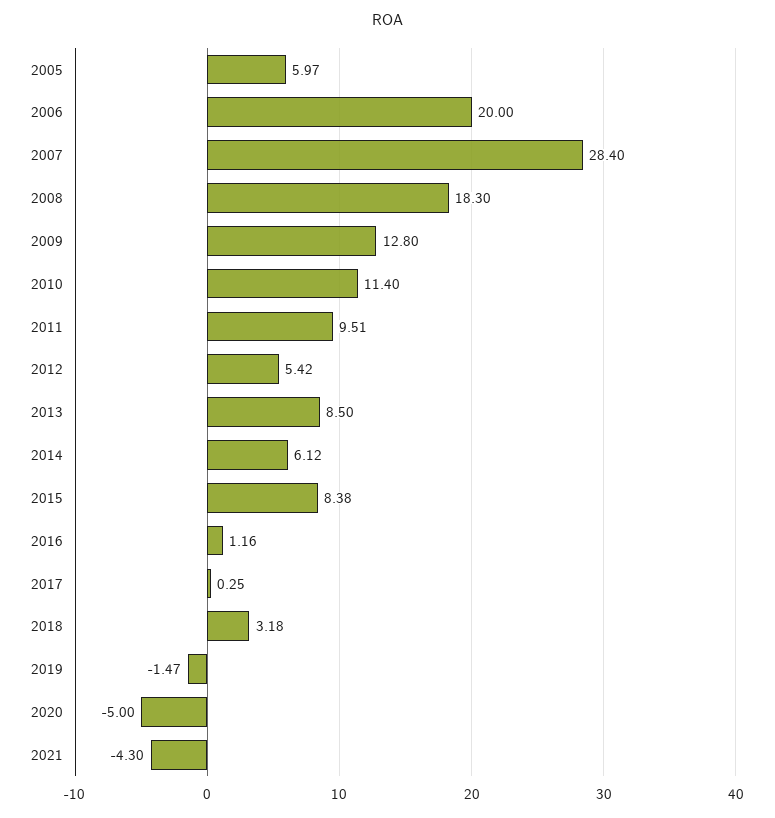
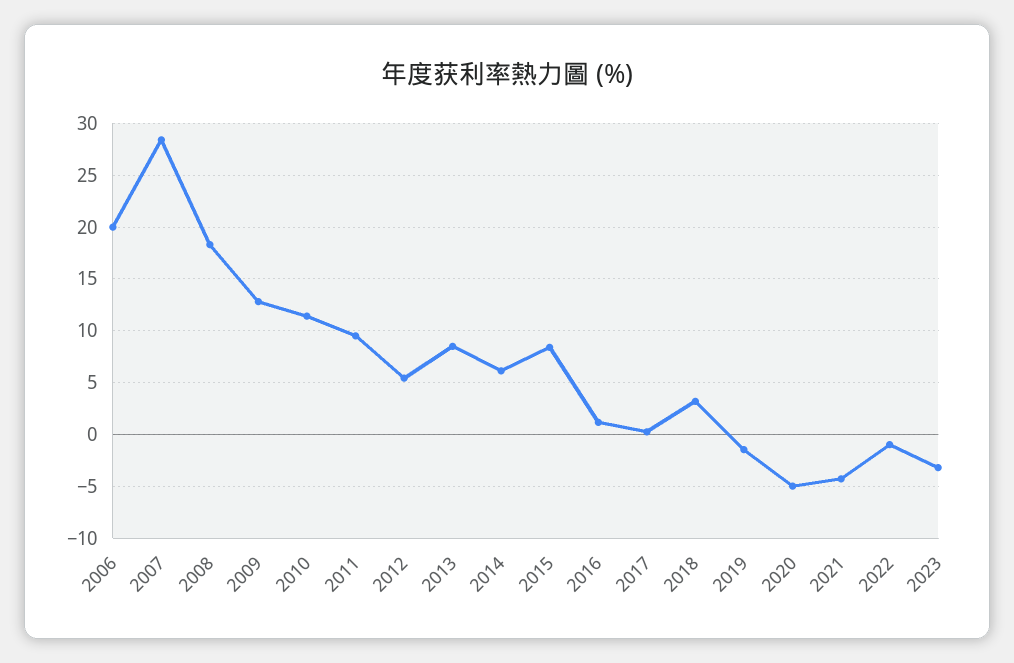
2005: 5.97 -> none
2022: none -> -1
2023: none -> -3

